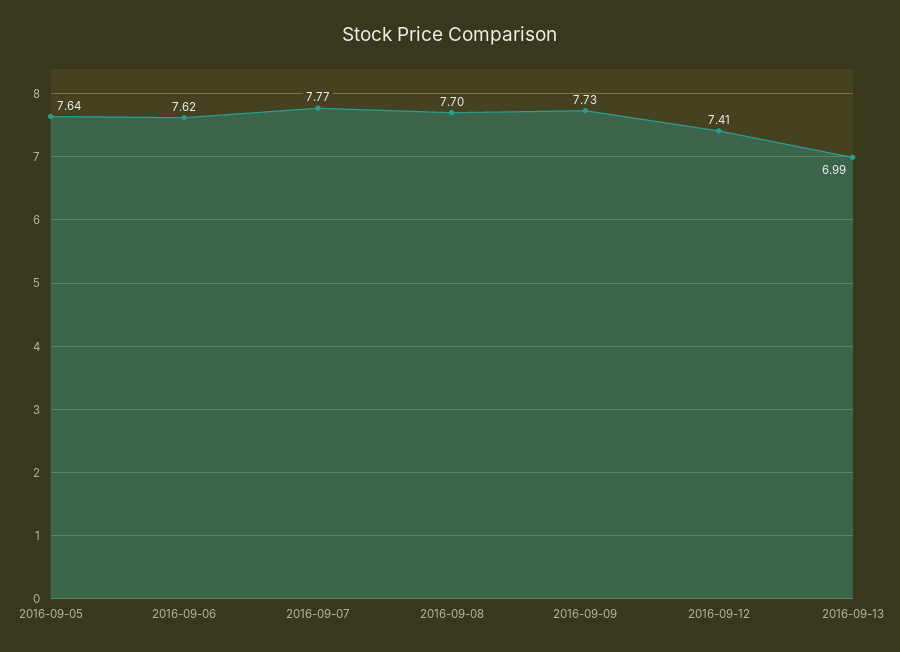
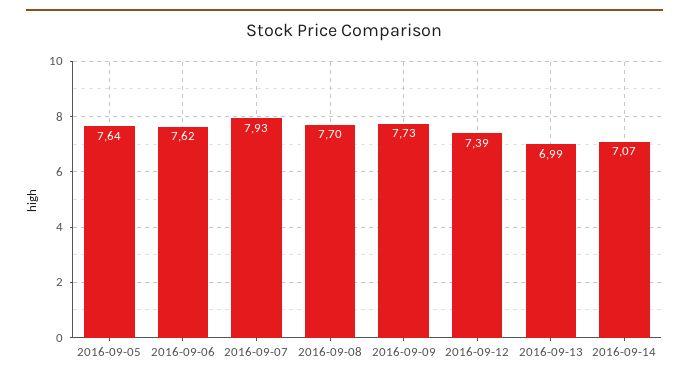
2016-09-07: 7.77 -> 7.93
2016-09-12: 7.41 -> 7.39
2016-09-14: none -> 7.07

